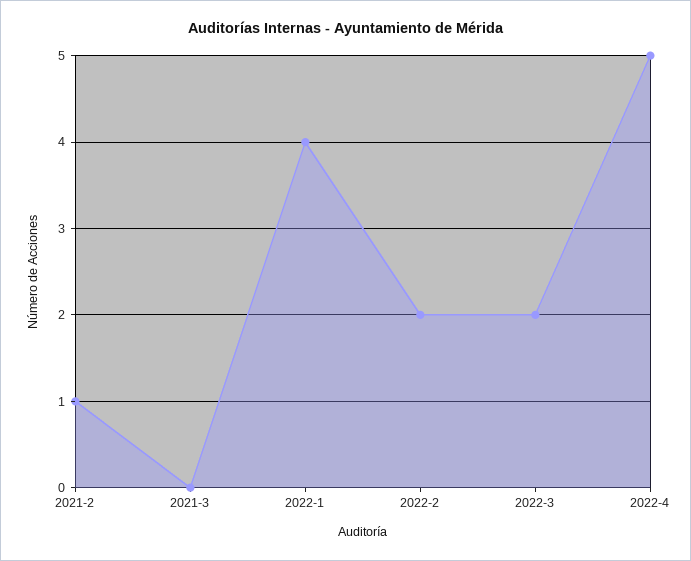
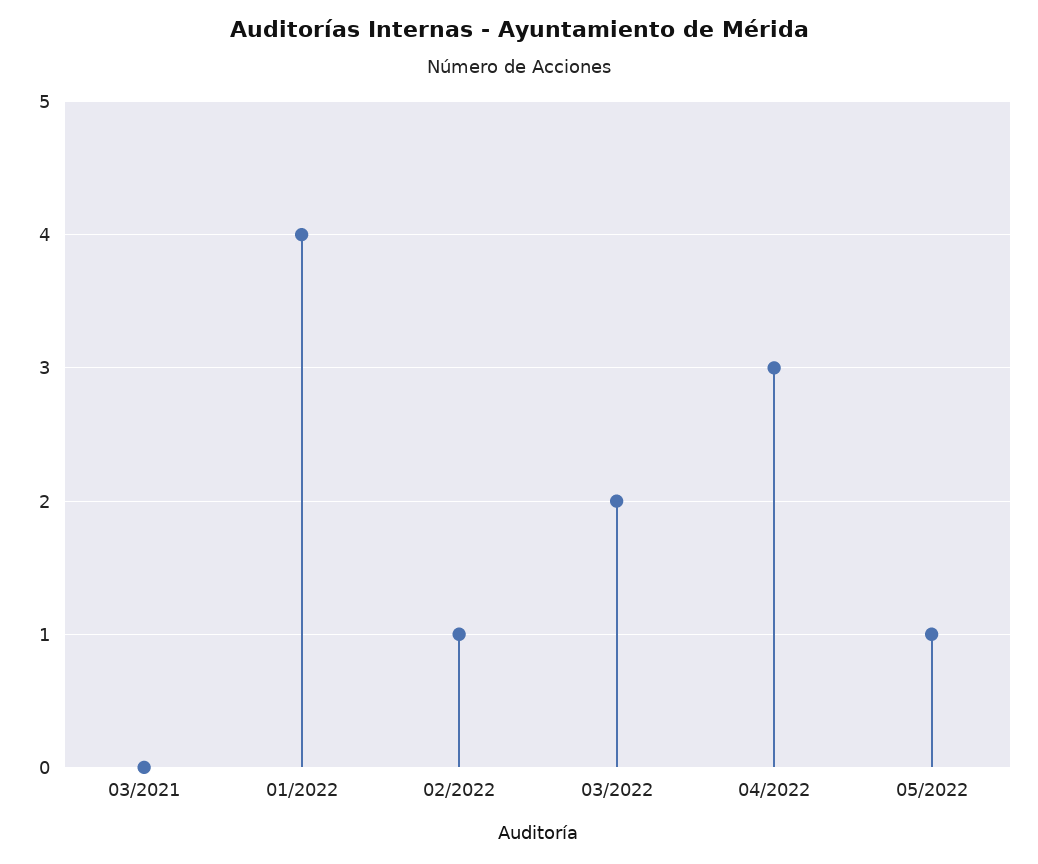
2021-2: 1 -> none
2022-2: 2 -> 1
2022-4: 5 -> 3
05/2022: none -> 1

